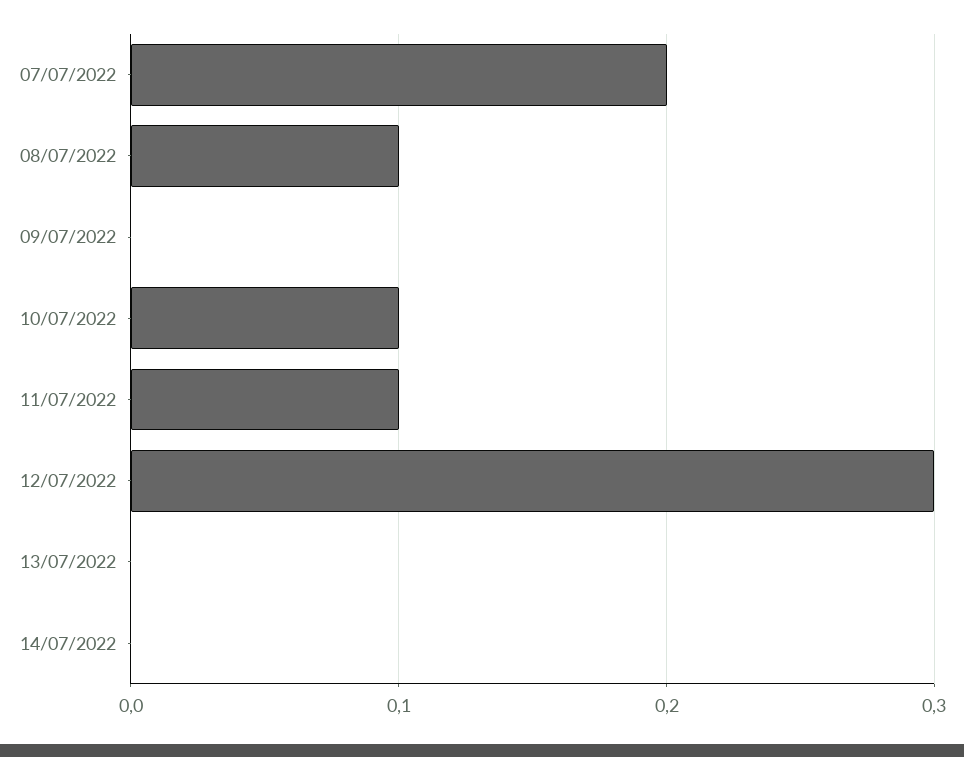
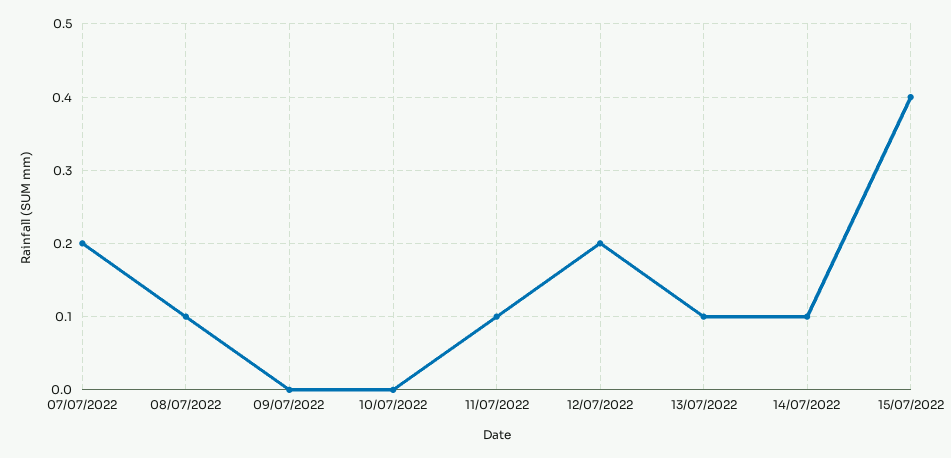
10/07/2022: 0.1 -> 0
12/07/2022: 0.3 -> 0.2
13/07/2022: 0 -> 0.1
14/07/2022: 0 -> 0.1
15/07/2022: none -> 0.4

